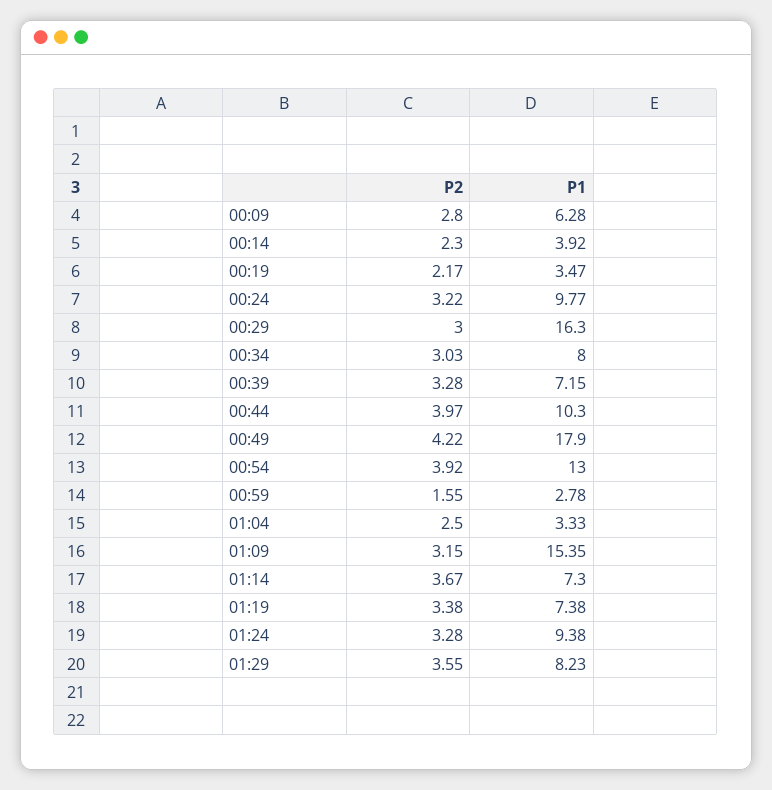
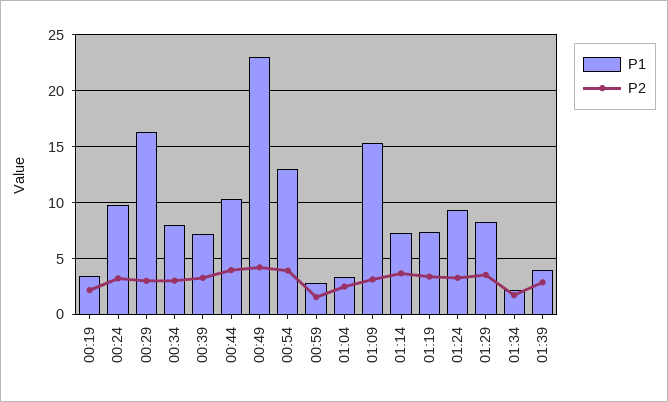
P2, 00:09: 2.8 -> none
P1, 00:09: 6.28 -> none
P2, 00:14: 2.3 -> none
P1, 00:14: 3.92 -> none
P1, 00:49: 17.9 -> 23
P1, 01:34: none -> 2
P2, 01:34: none -> 2
P1, 01:39: none -> 4
P2, 01:39: none -> 3

